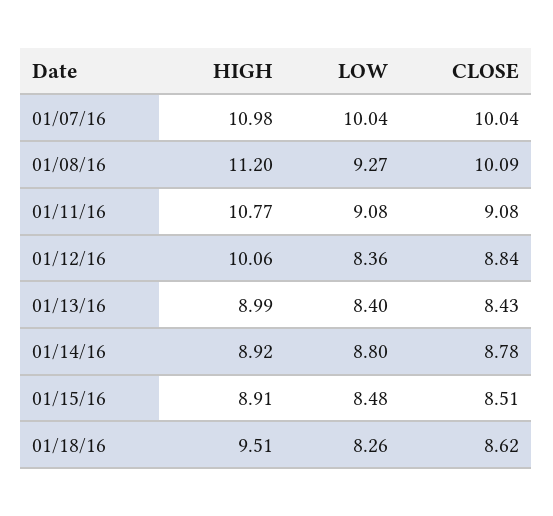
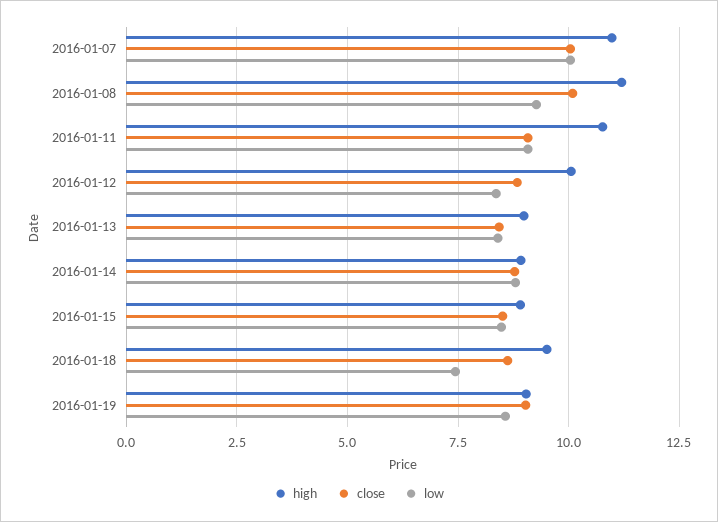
LOW, 01/18/16: 8.26 -> 7.5
HIGH, 2016-01-19: none -> 9
CLOSE, 2016-01-19: none -> 9
LOW, 2016-01-19: none -> 8.5

